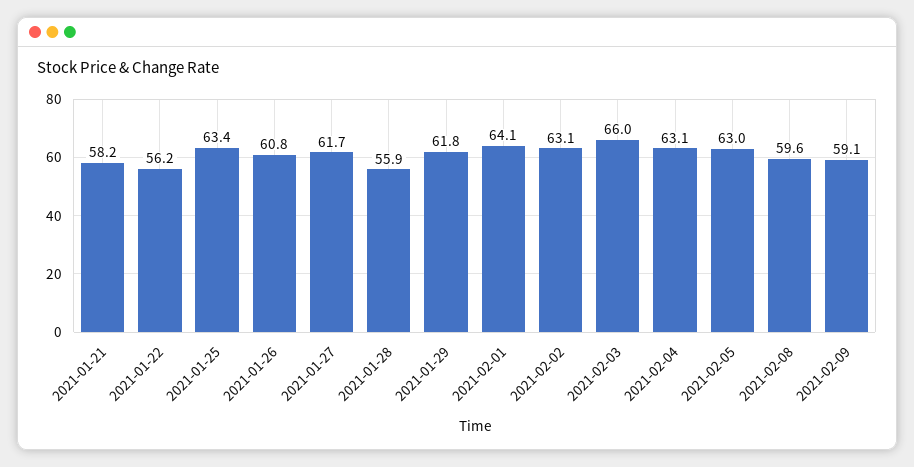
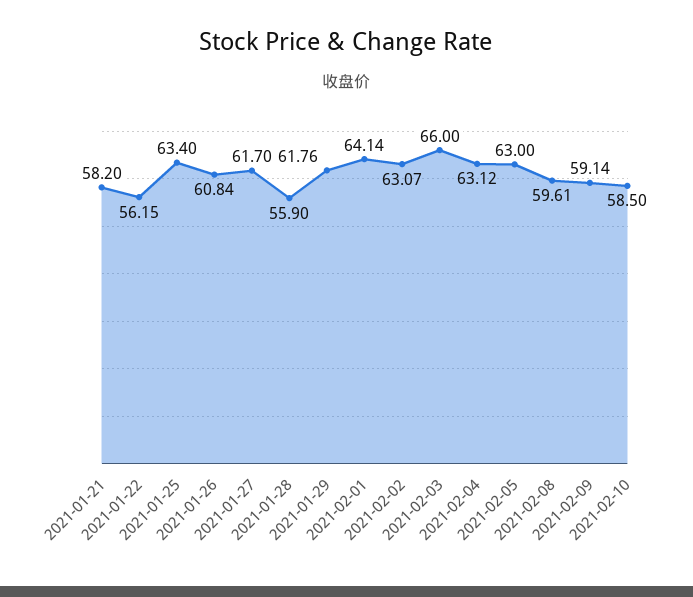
2021-02-10: none -> 58.5

